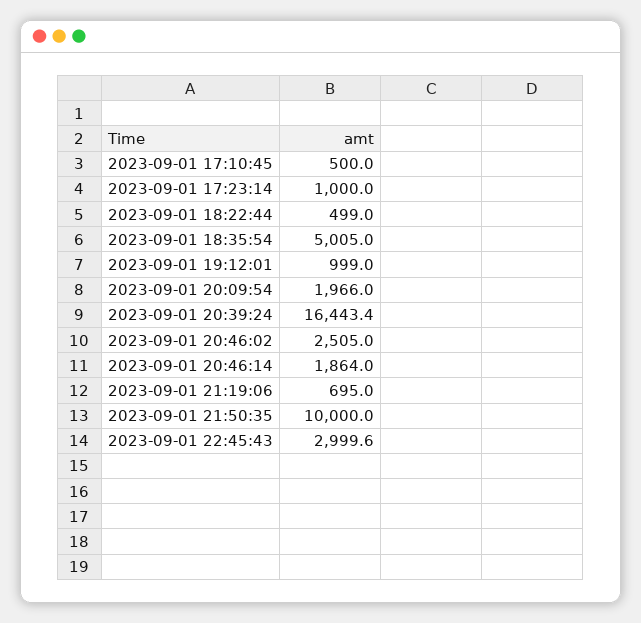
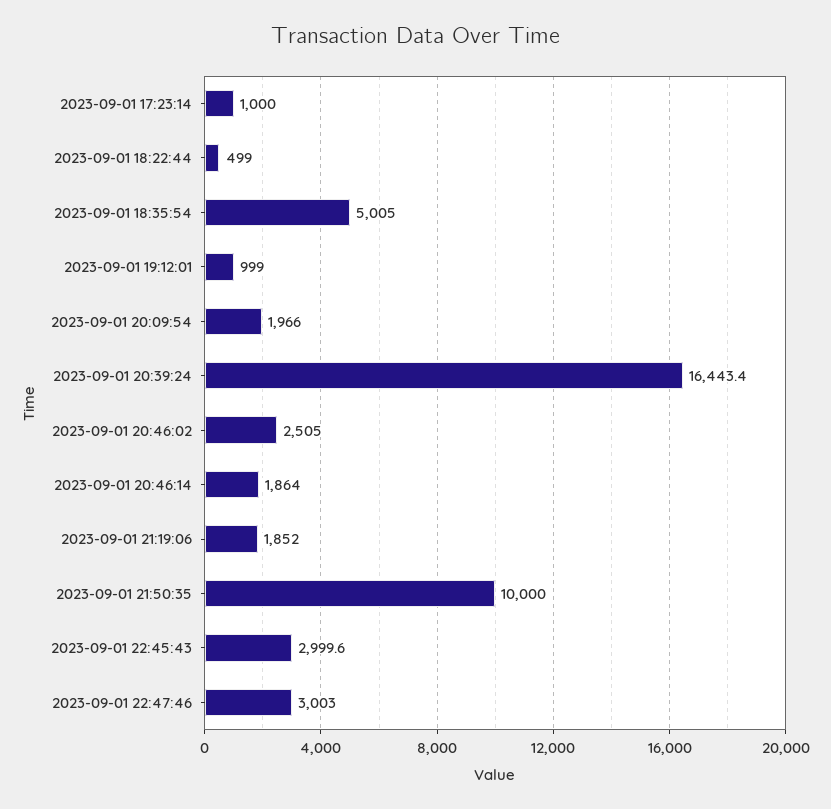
2023-09-01 17:10:45: 500 -> none
2023-09-01 21:19:06: 695 -> 1852
2023-09-01 22:47:46: none -> 3003

